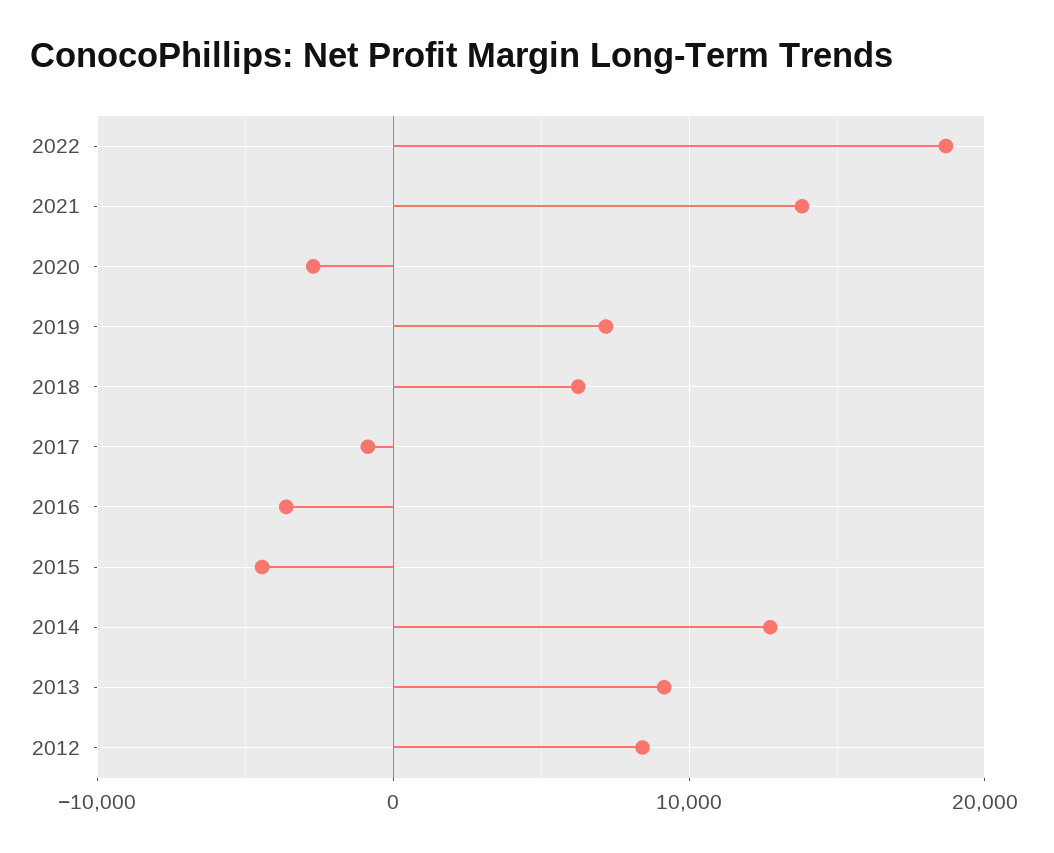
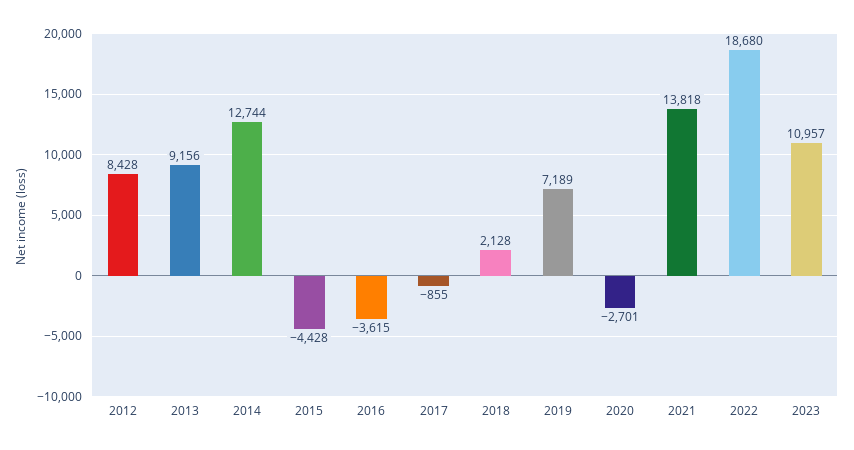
2018: 6000 -> 2128
2023: none -> 10957

